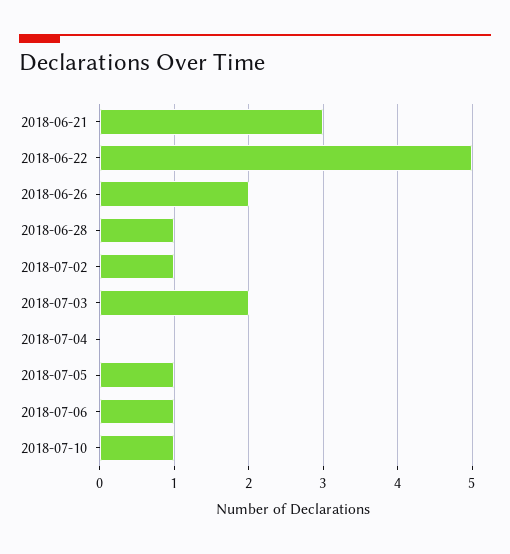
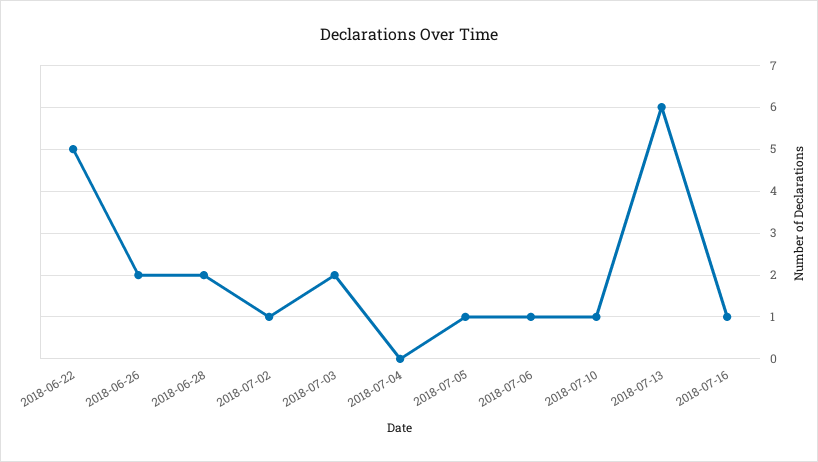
2018-06-21: 3 -> none
2018-06-28: 1 -> 2
2018-07-13: none -> 6
2018-07-16: none -> 1

